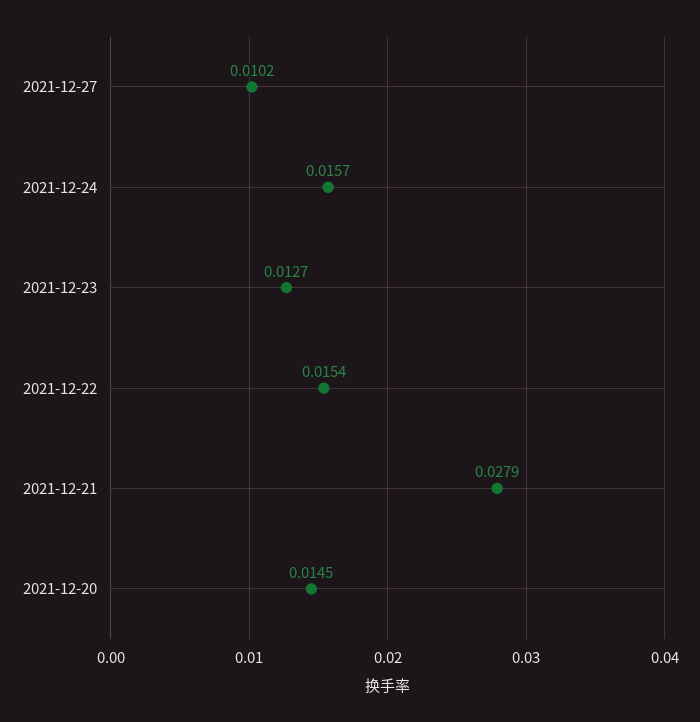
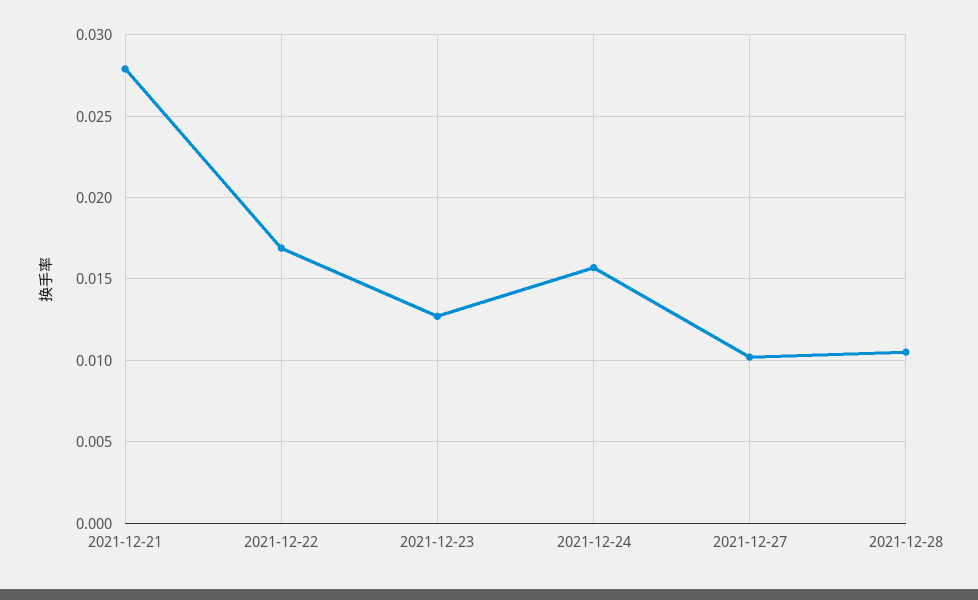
2021-12-22: 0.0154 -> 0.017
2021-12-20: 0.0145 -> none
2021-12-28: none -> 0.0105

